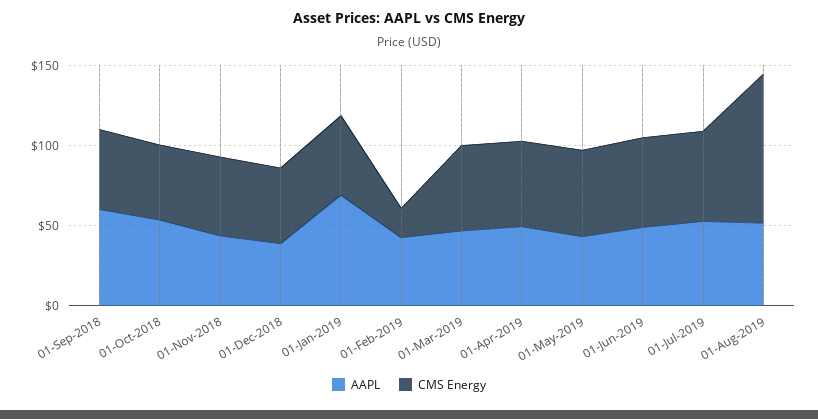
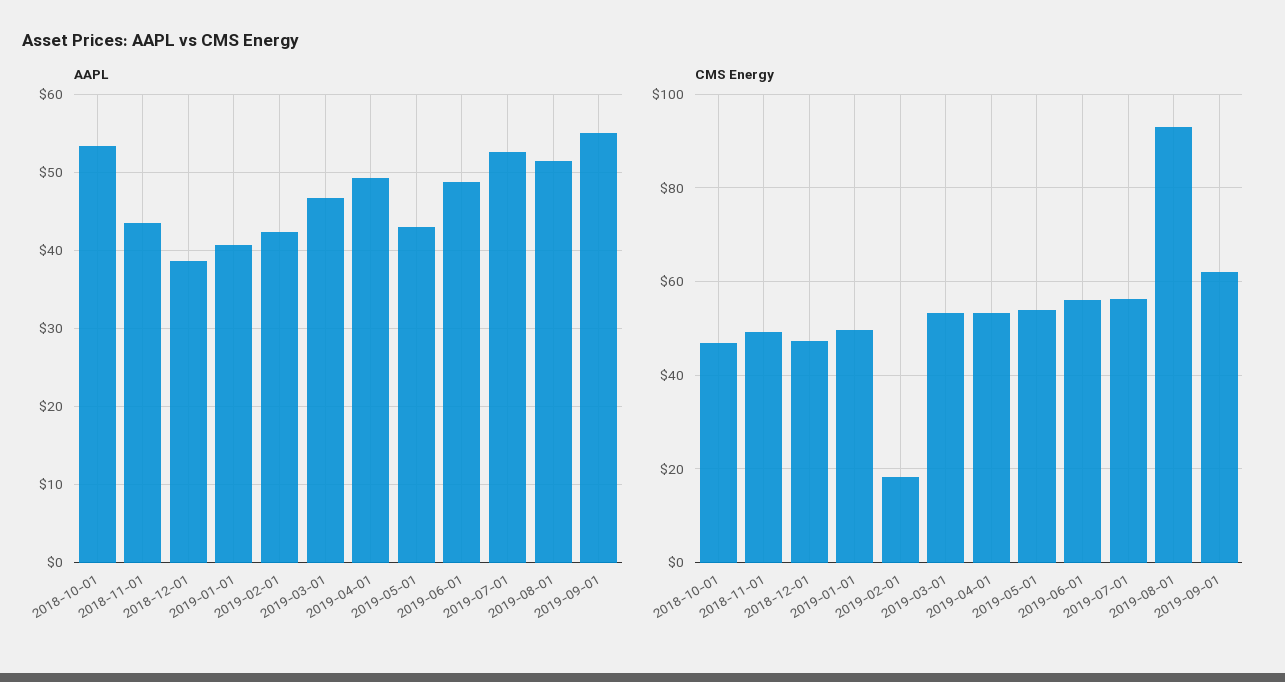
AAPL, 01-Sep-2018: 60 -> none
CMS Energy, 01-Sep-2018: 50 -> none
AAPL, 01-Jan-2019: 70 -> 41
AAPL, 2019-09-01: none -> 55
CMS Energy, 2019-09-01: none -> 62

